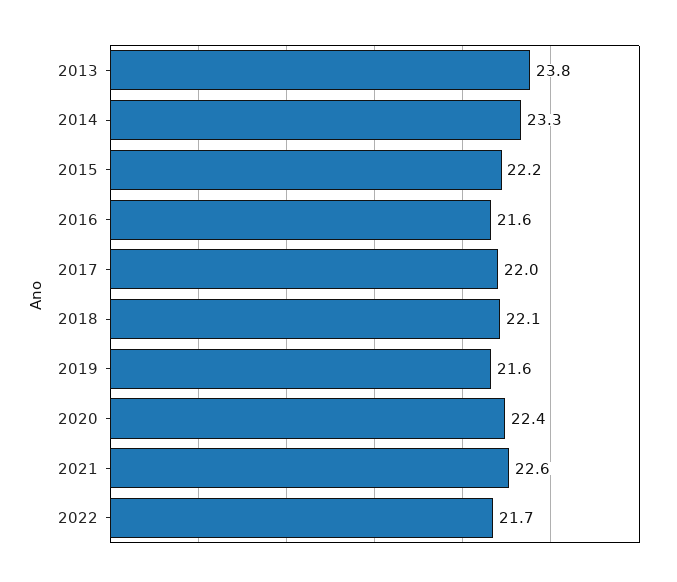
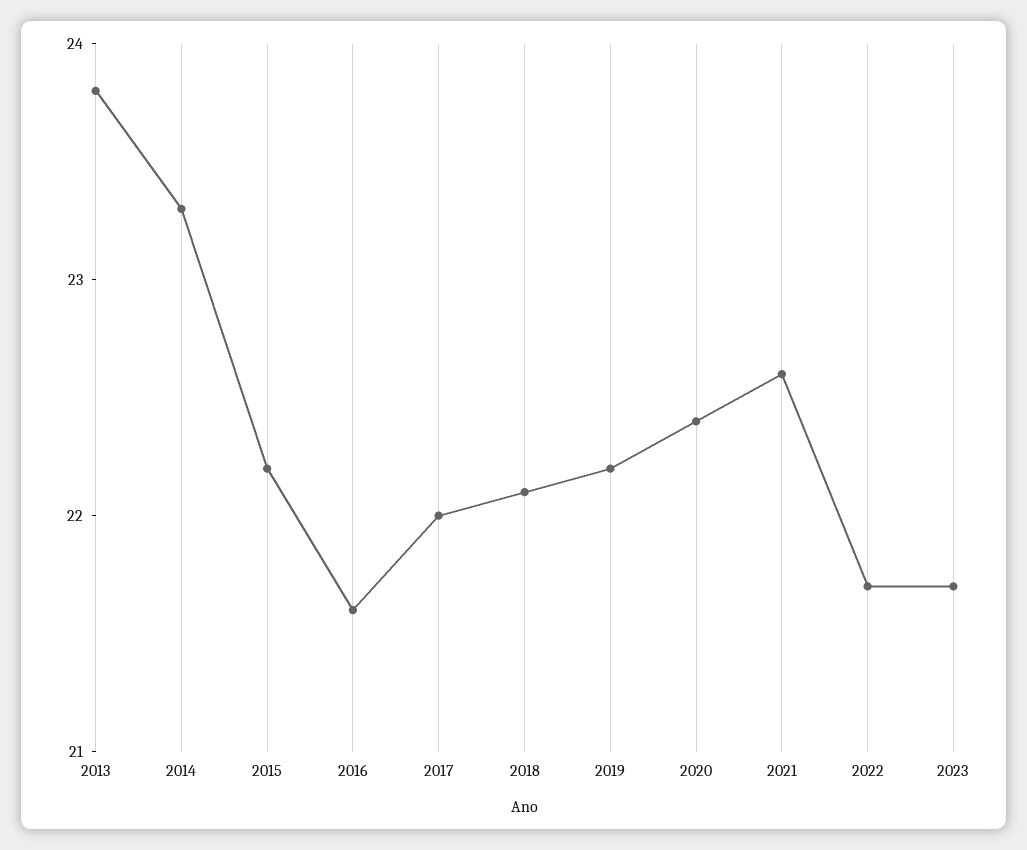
2019: 21.6 -> 22.2
2023: none -> 21.7

